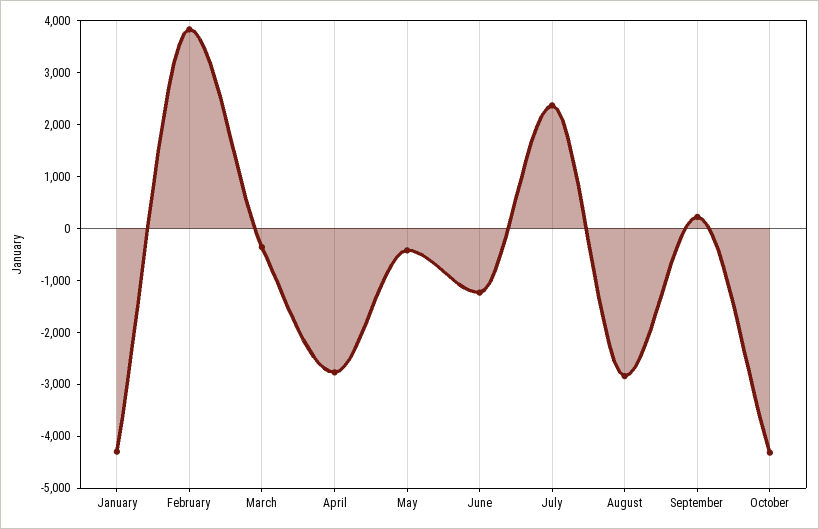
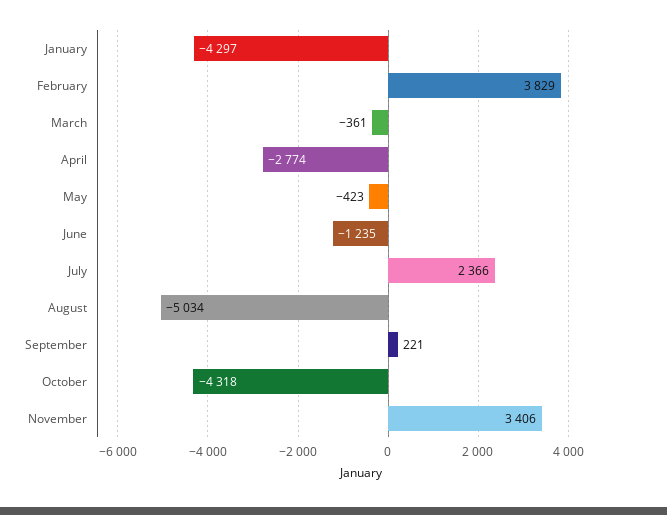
August: -2800 -> -5034
November: none -> 3406

